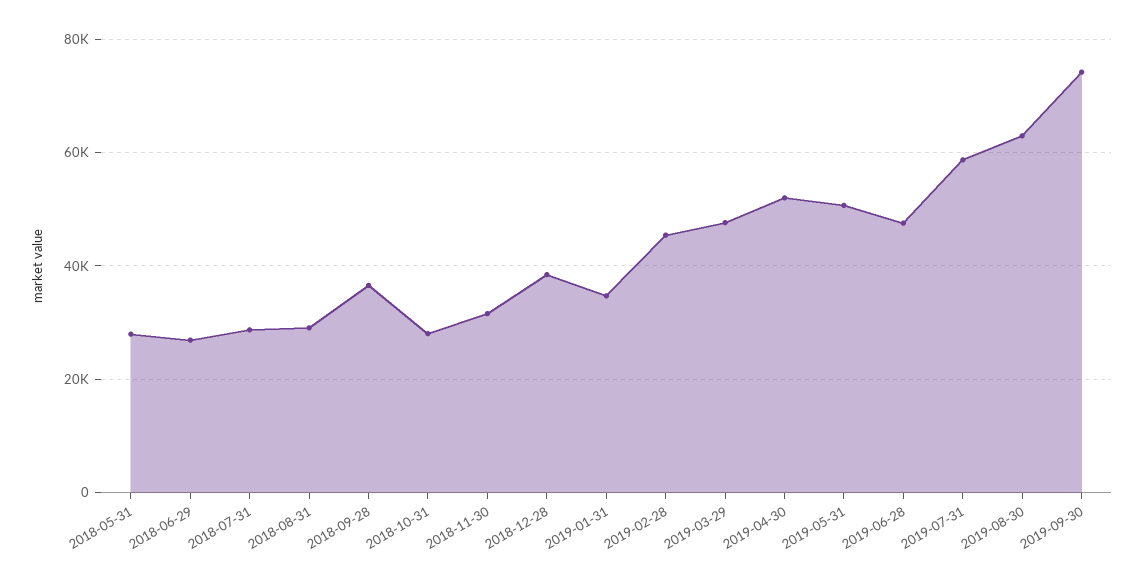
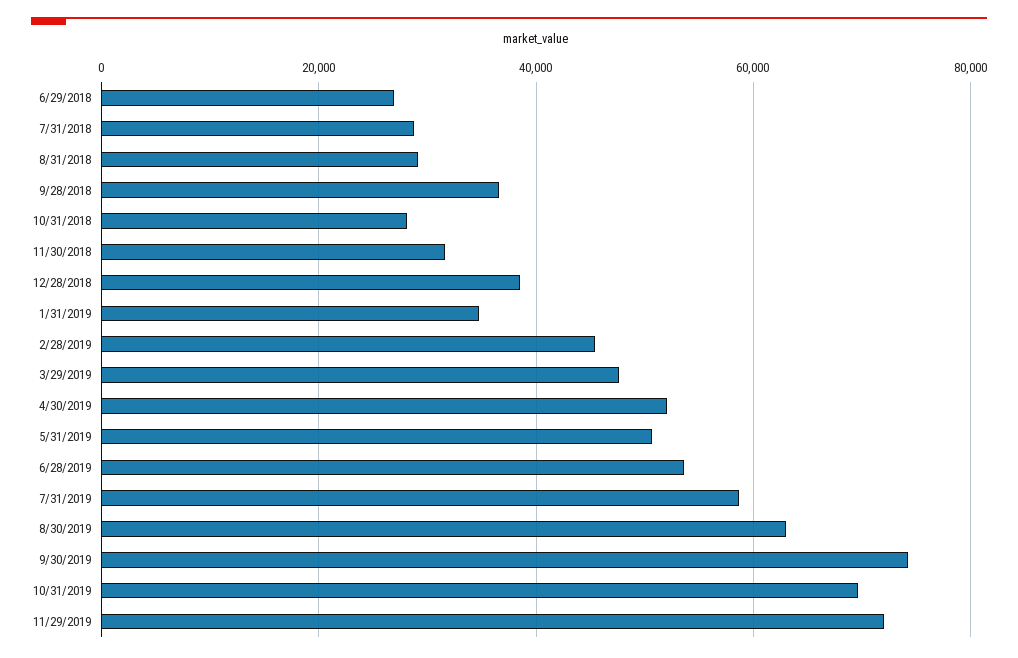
2018-05-31: 28000 -> none
2019-06-28: 48000 -> 54000
10/31/2019: none -> 70000
11/29/2019: none -> 72000

